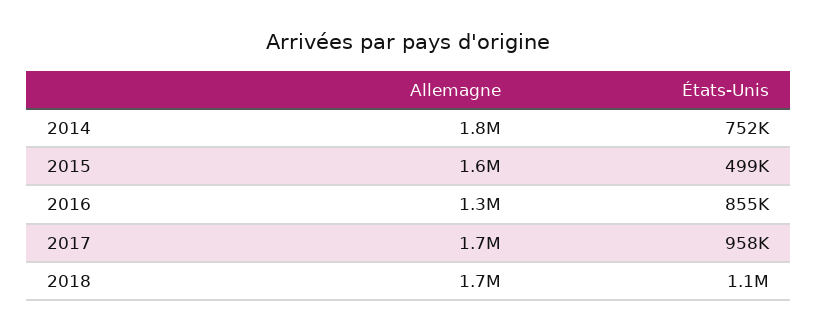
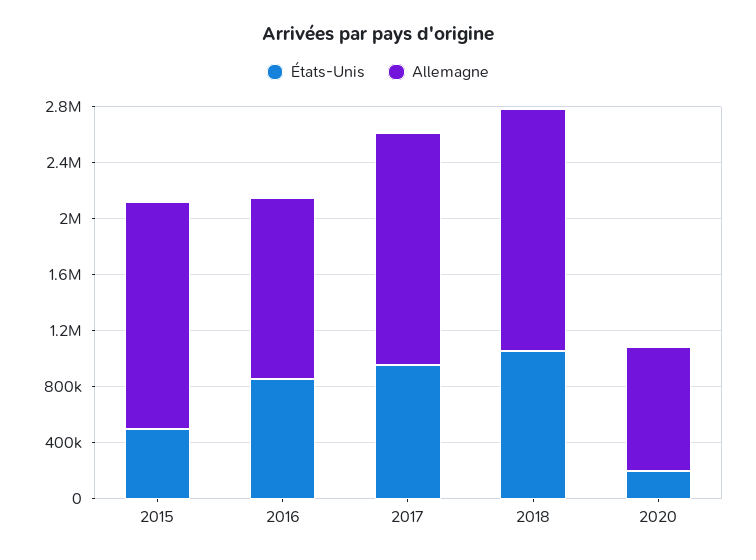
Allemagne, 2014: 1800000 -> none
États-Unis, 2014: 752000 -> none
États-Unis, 2020: none -> 200000
Allemagne, 2020: none -> 900000

